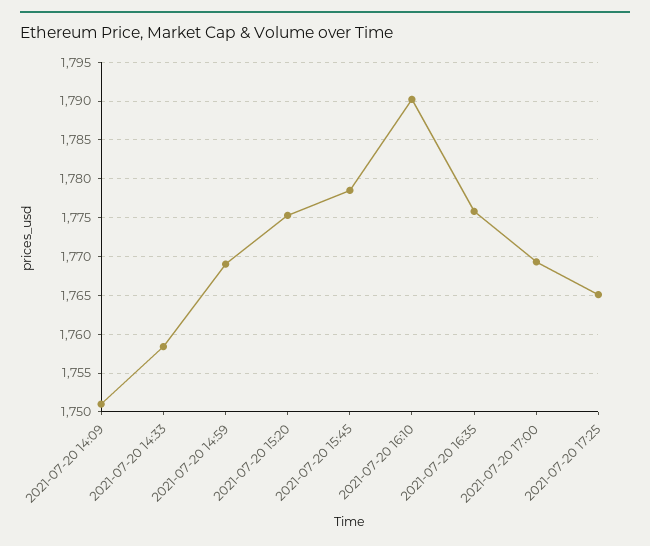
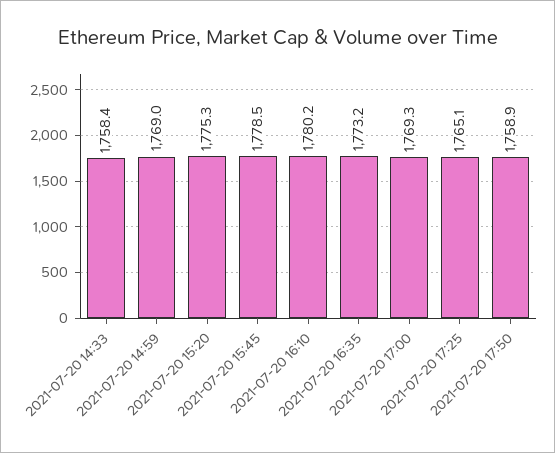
2021-07-20 14:09: 1751 -> none
2021-07-20 16:10: 1790 -> 1780.2
2021-07-20 16:35: 1776 -> 1773.2
2021-07-20 17:50: none -> 1758.9

